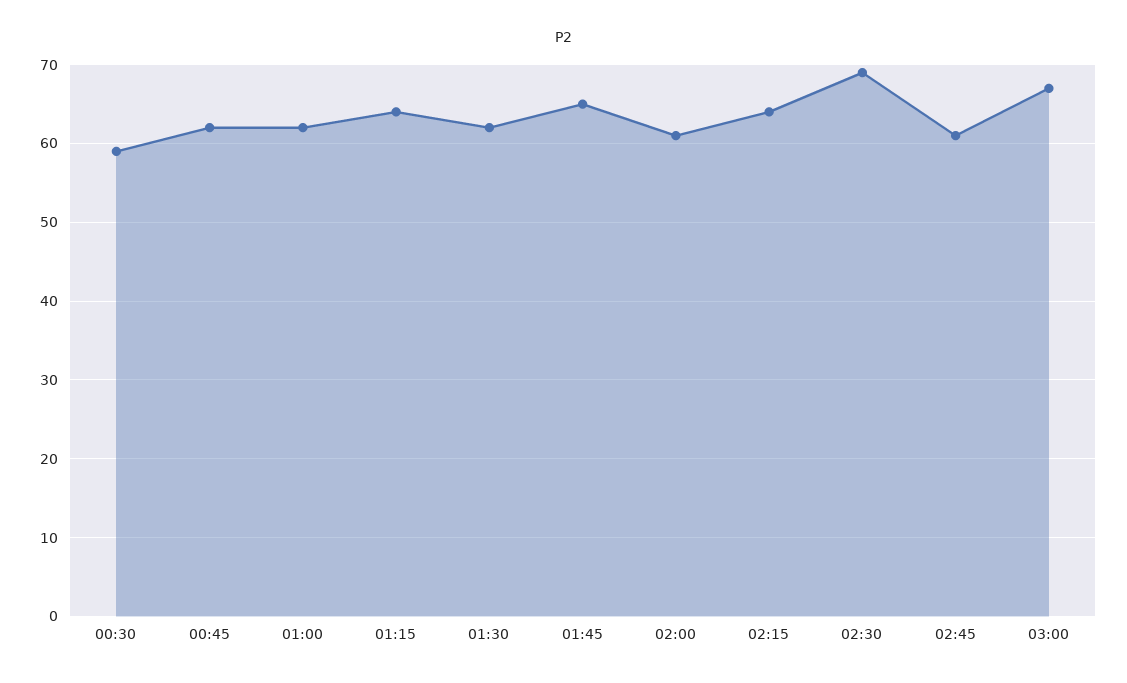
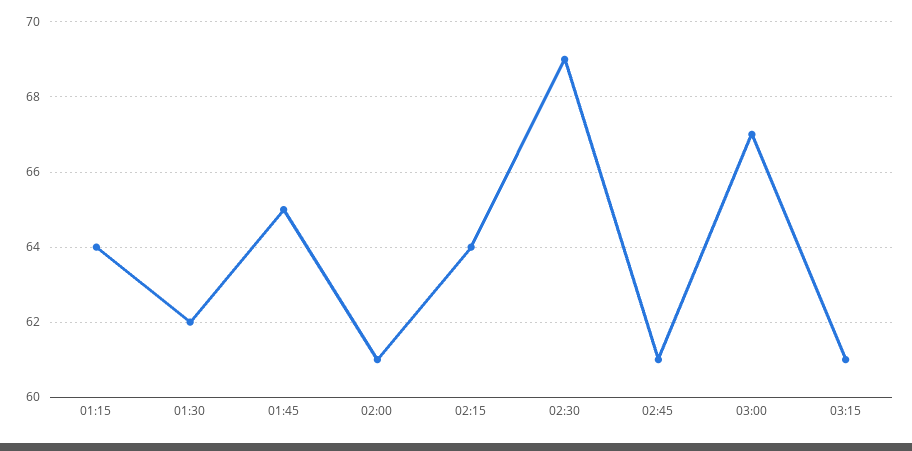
00:30: 59 -> none
00:45: 62 -> none
01:00: 62 -> none
03:15: none -> 61

